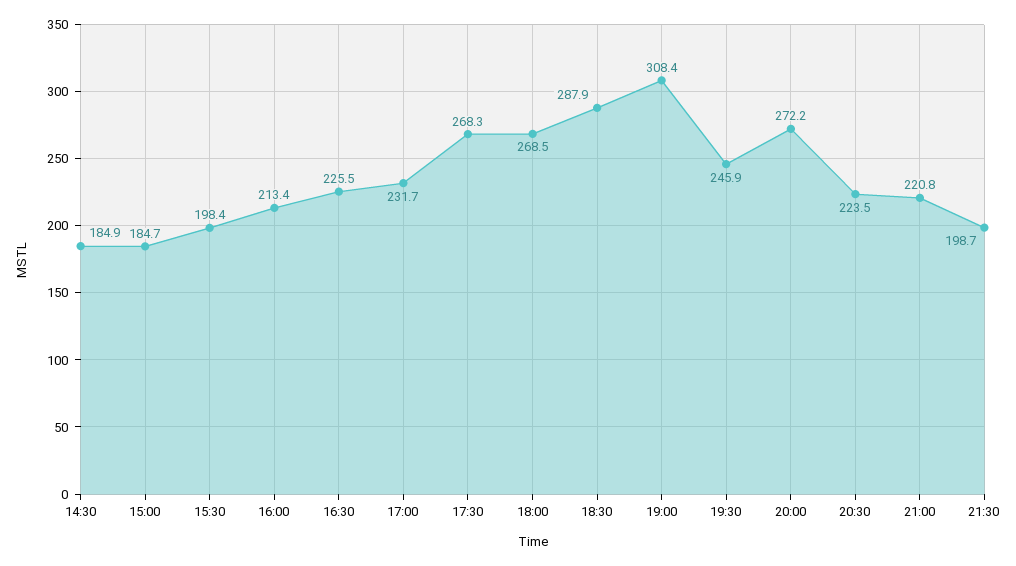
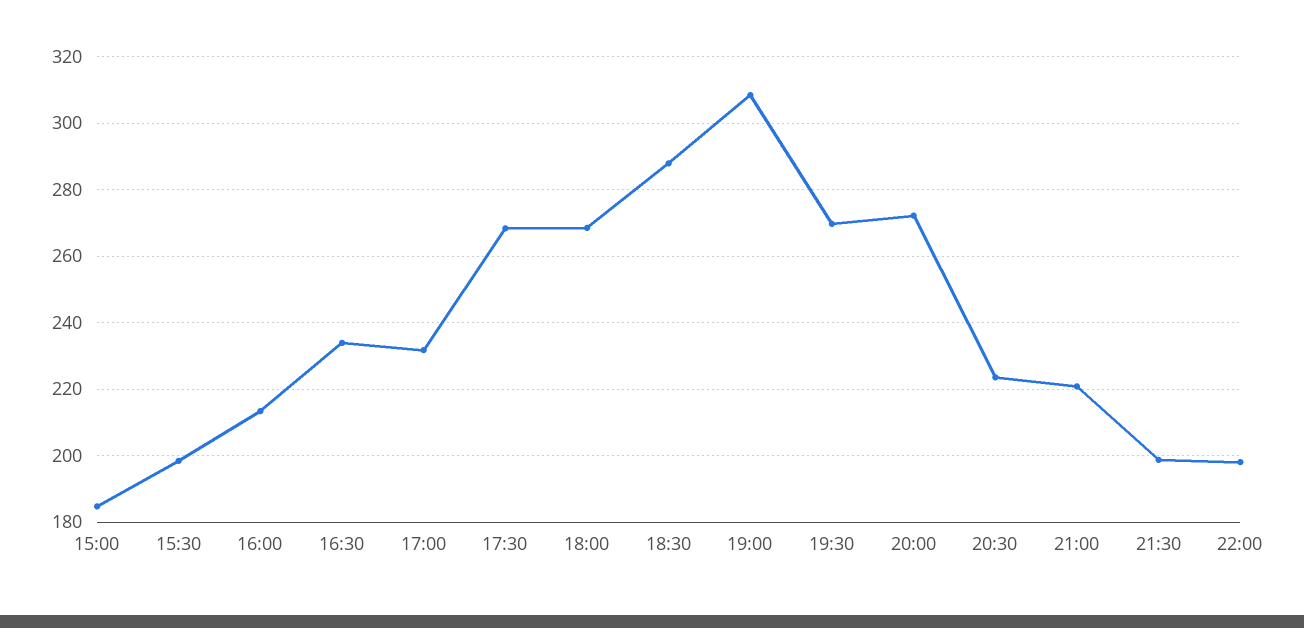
14:30: 184.9 -> none
16:30: 225.5 -> 234
19:30: 245.9 -> 270
22:00: none -> 198

